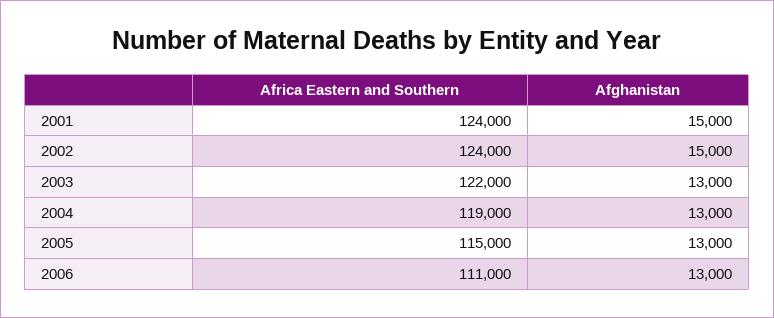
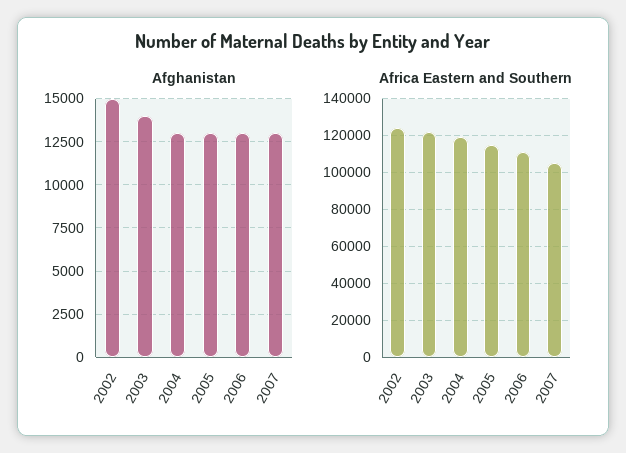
Africa Eastern and Southern, 2001: 124000 -> none
Afghanistan, 2001: 15000 -> none
Afghanistan, 2003: 13000 -> 14000
Afghanistan, 2007: none -> 13000
Africa Eastern and Southern, 2007: none -> 105000

